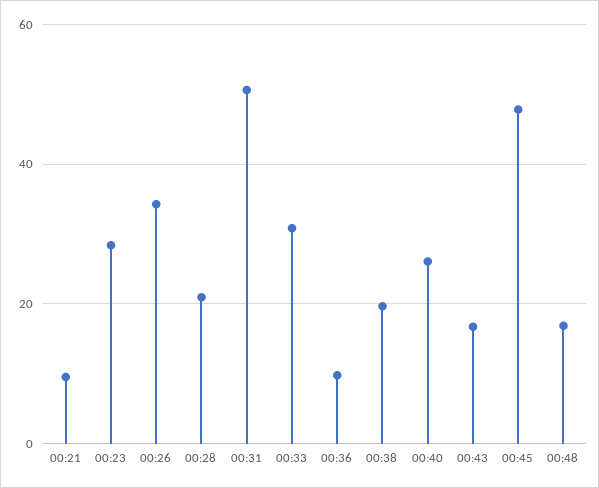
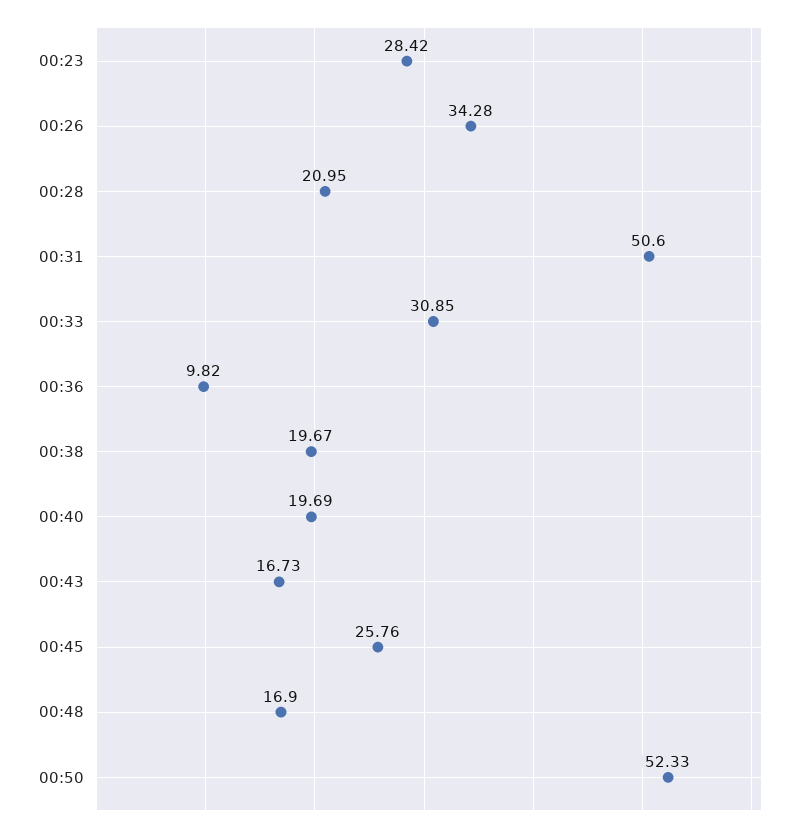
00:21: 10 -> none
00:40: 26 -> 19.69
00:45: 48 -> 25.76
00:50: none -> 52.33

